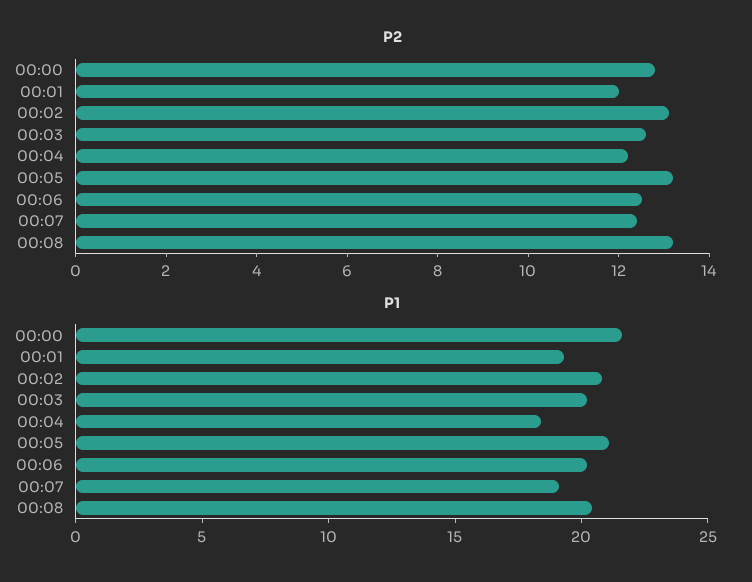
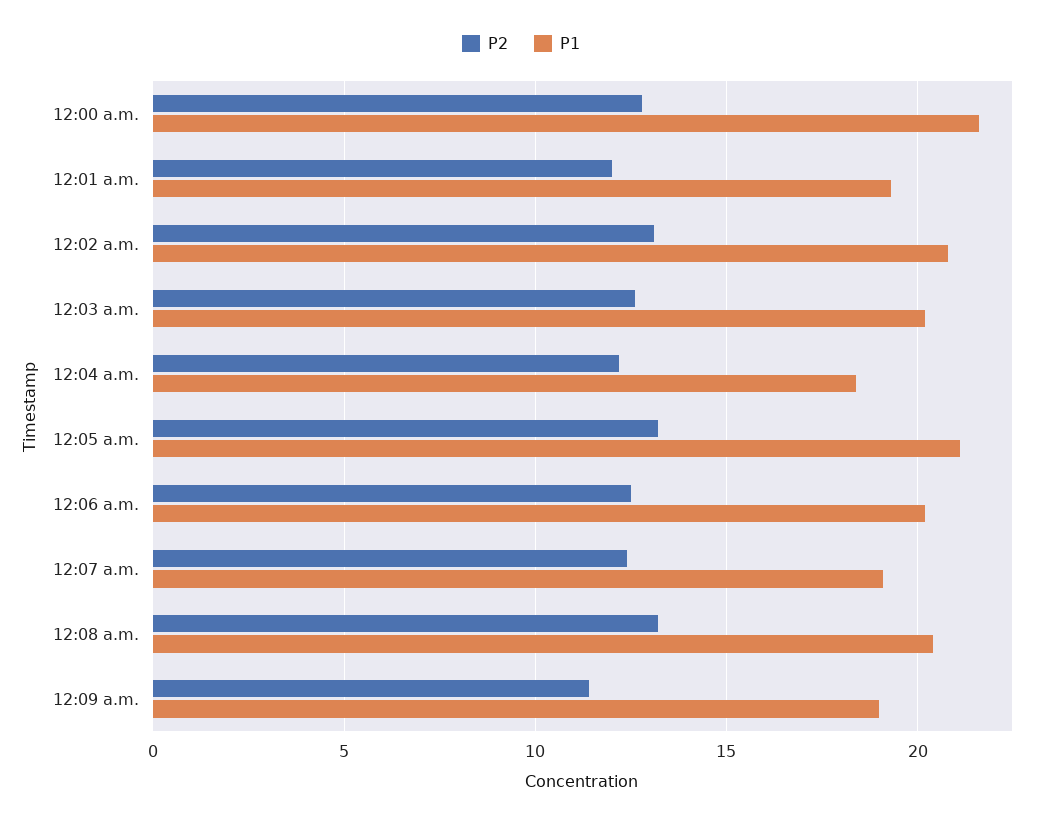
P2, 12:09 a.m.: none -> 11.5
P1, 12:09 a.m.: none -> 19

